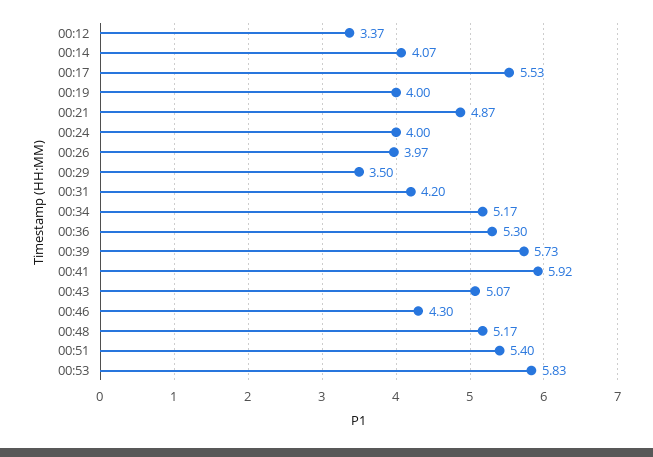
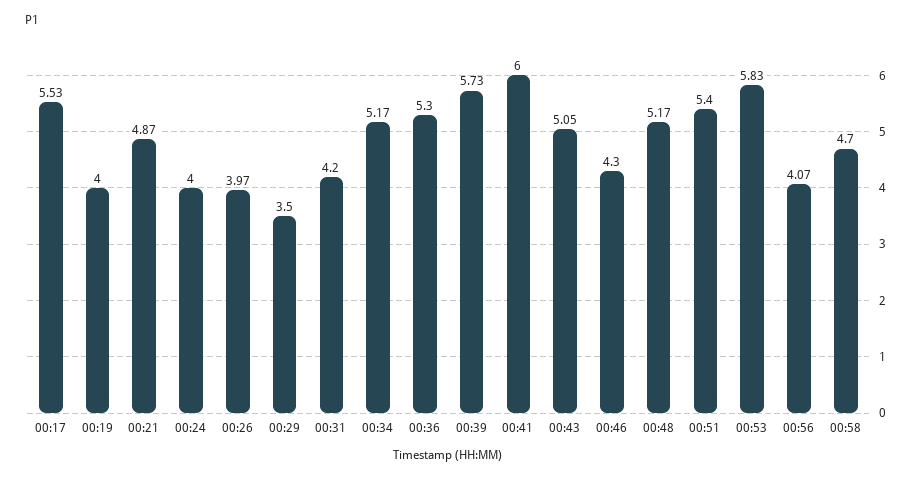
00:12: 3.37 -> none
00:14: 4.07 -> none
00:41: 5.92 -> 6
00:43: 5.07 -> 5.05
00:56: none -> 4.07
00:58: none -> 4.7

